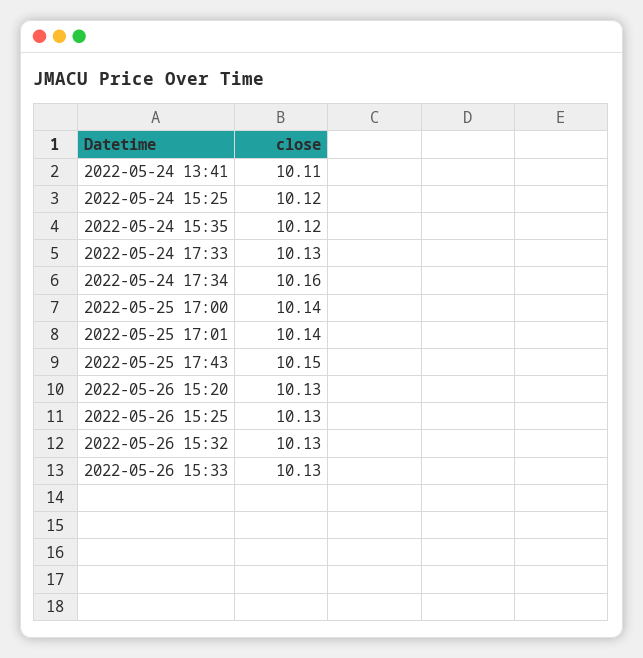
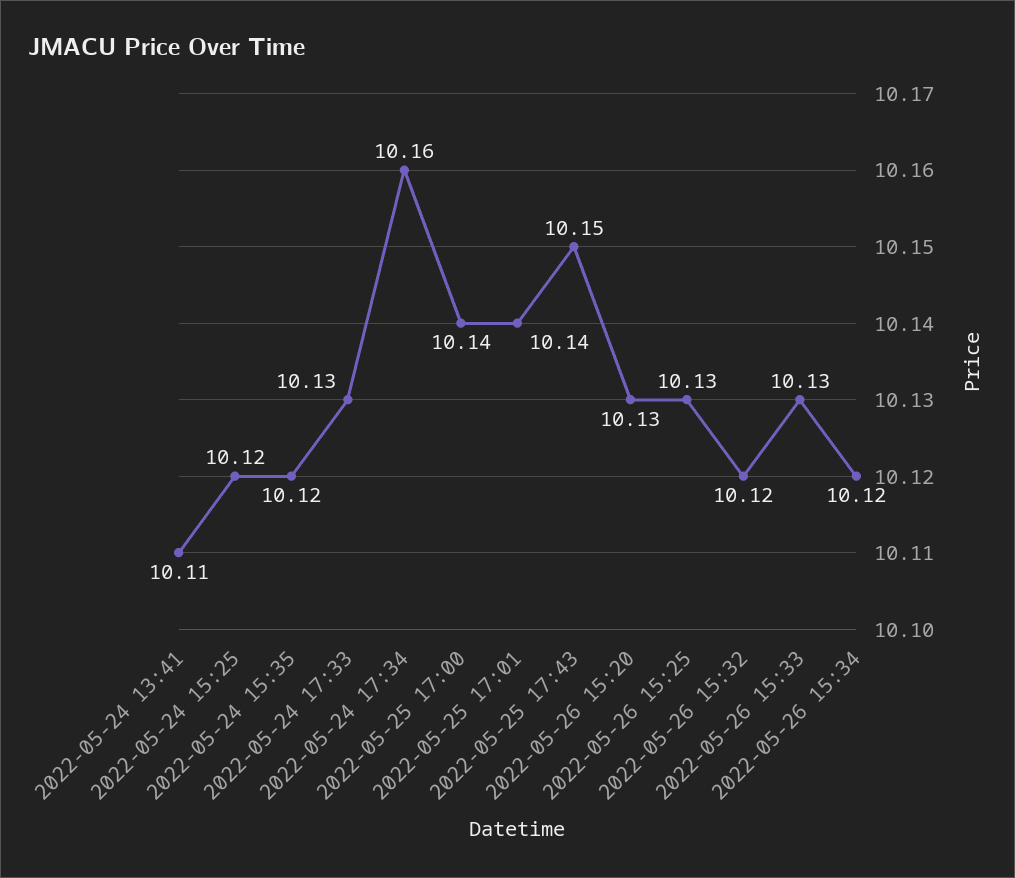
2022-05-26 15:32: 10.13 -> 10.12
2022-05-26 15:34: none -> 10.12

